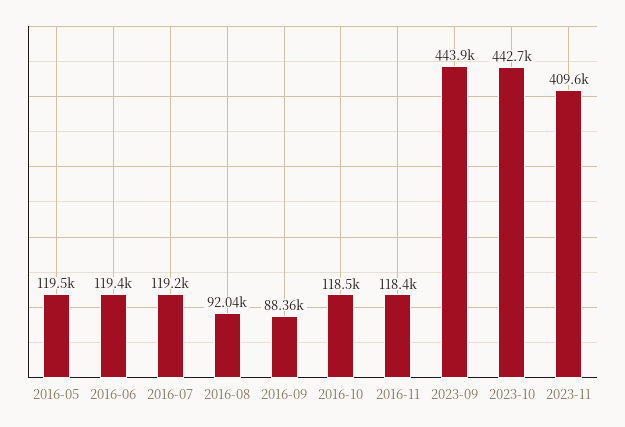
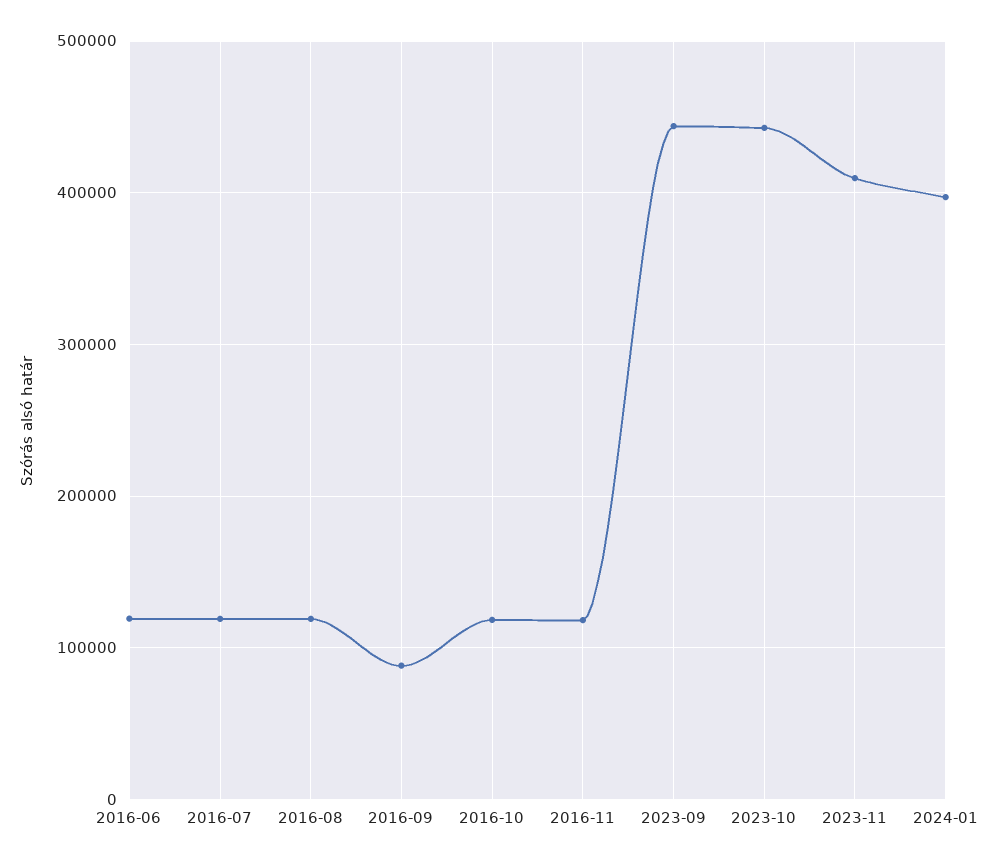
2016-05: 119500 -> none
2016-08: 92040 -> 120000
2024-01: none -> 400000

